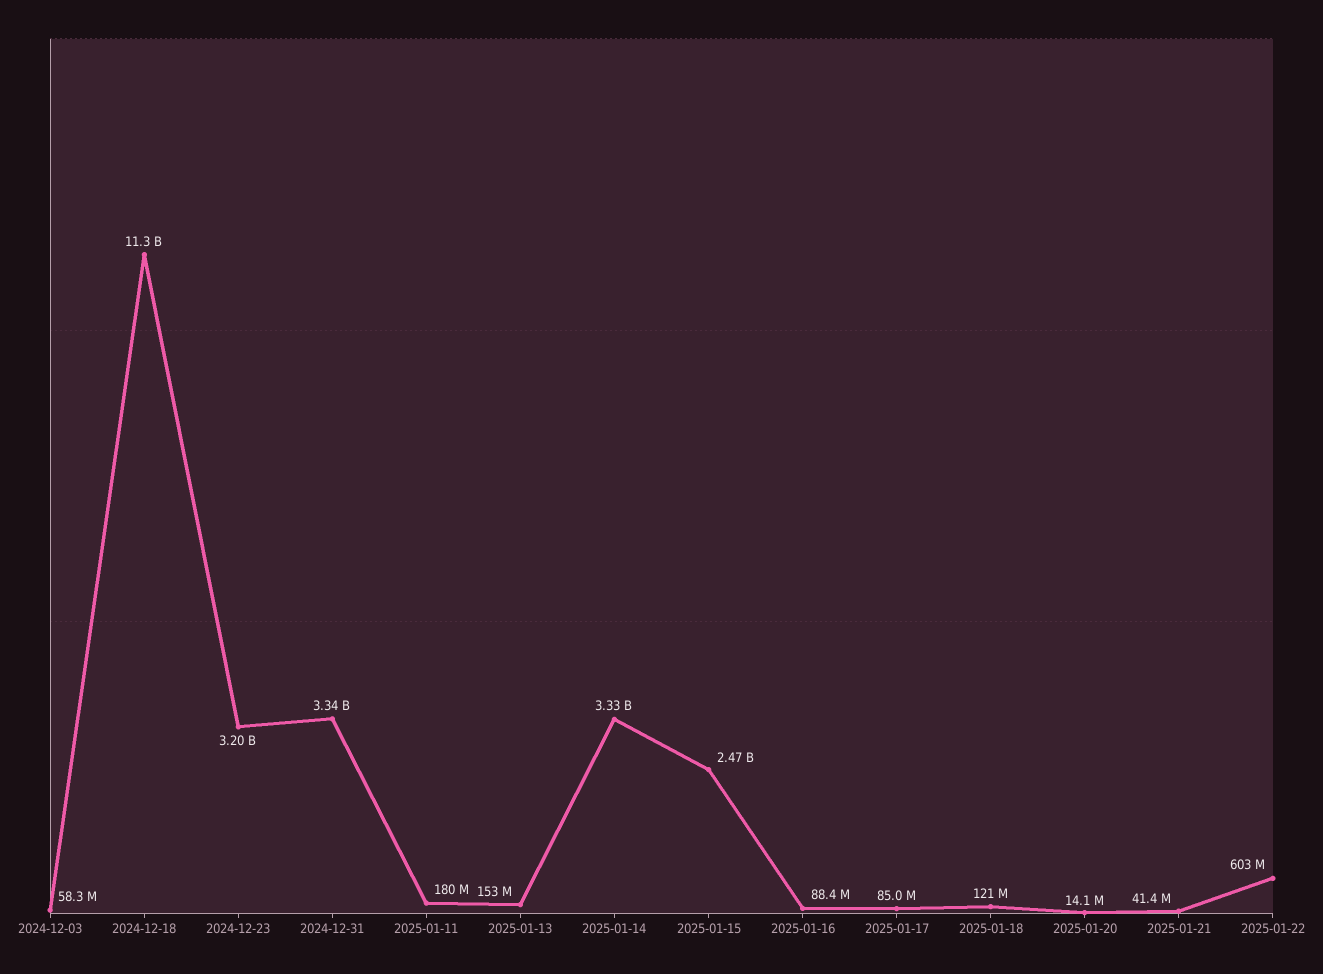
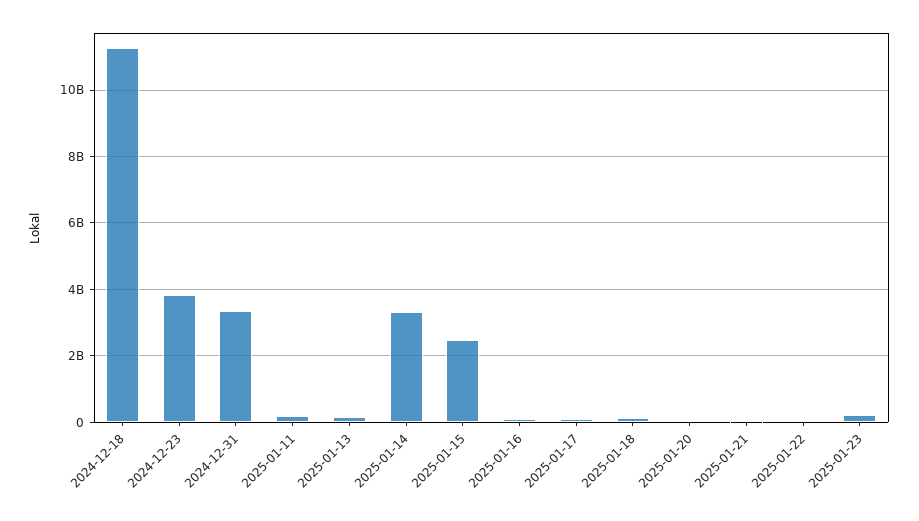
2024-12-03: 58300000 -> none
2024-12-23: 3200000000 -> 3800000000
2025-01-22: 603000000 -> 0
2025-01-23: none -> 200000000

